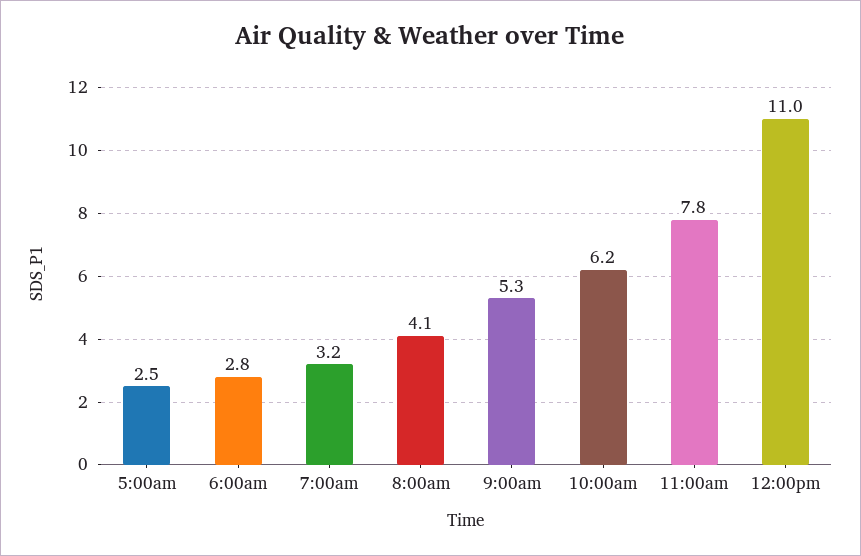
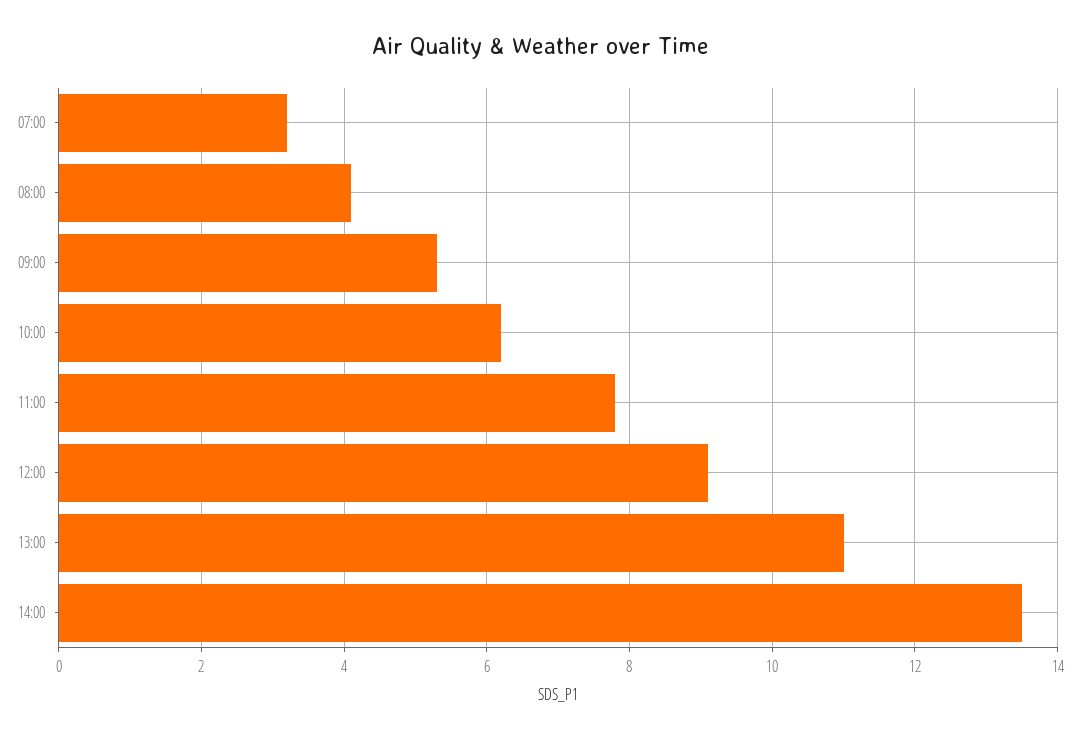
5:00am: 2.5 -> none
6:00am: 2.8 -> none
12:00pm: 11 -> 9
13:00: none -> 11
14:00: none -> 13.5

